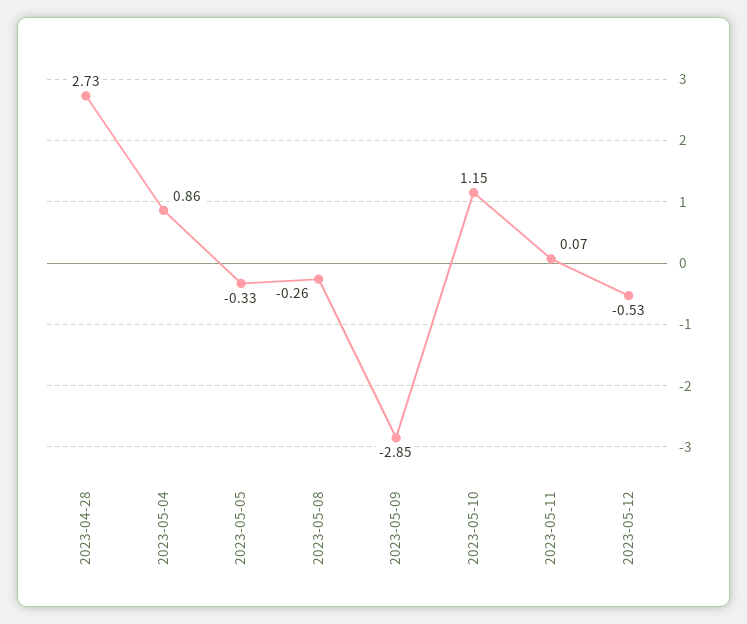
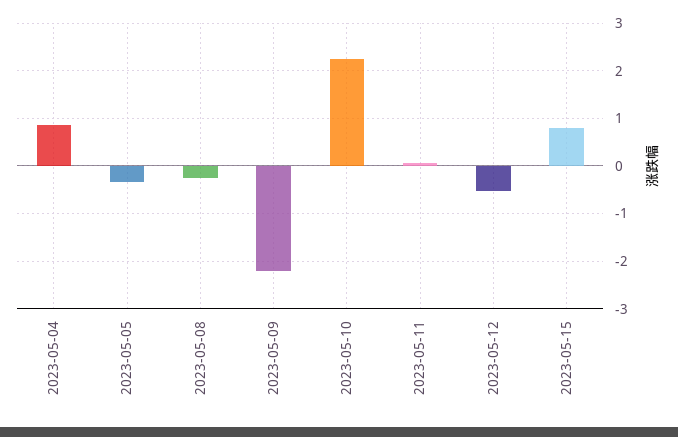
2023-04-28: 2.73 -> none
2023-05-09: -2.85 -> -2.2
2023-05-10: 1.15 -> 2.2
2023-05-15: none -> 0.8

